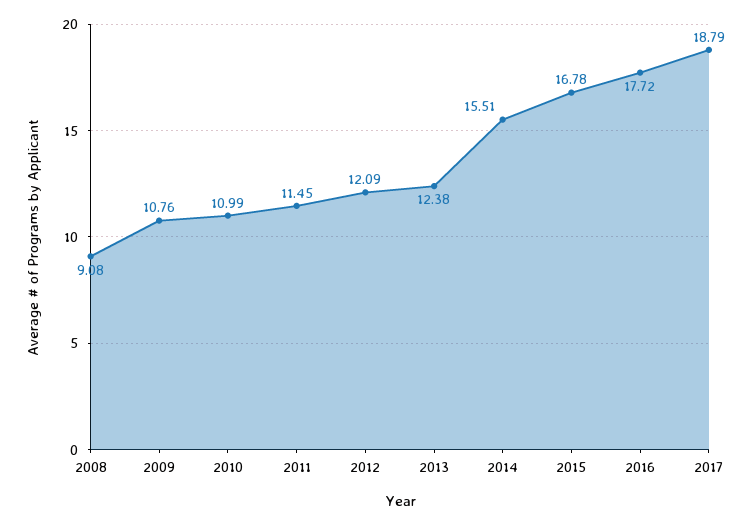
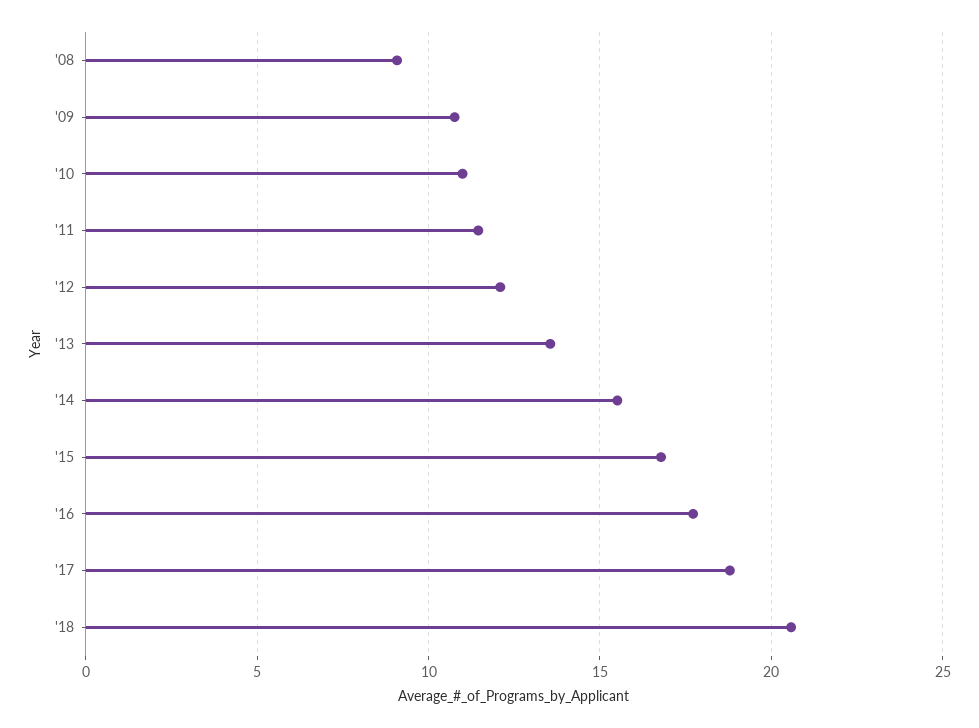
2013: 12.38 -> 13.5
'18: none -> 20.5

